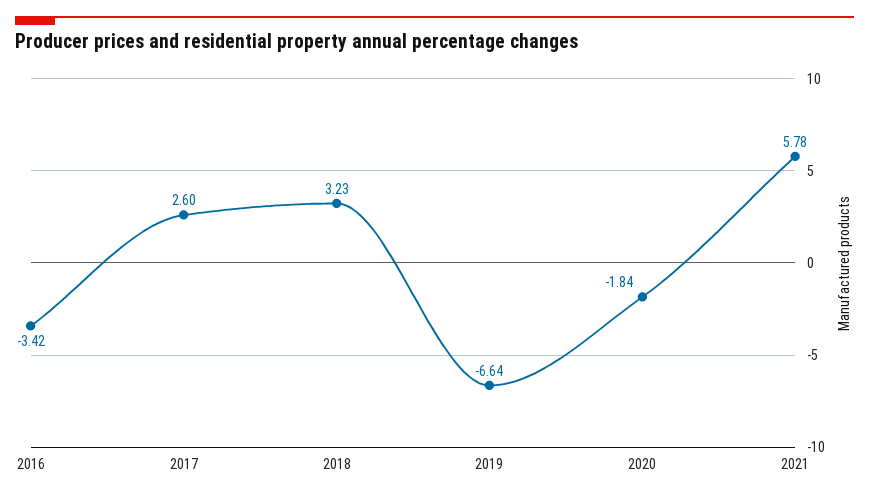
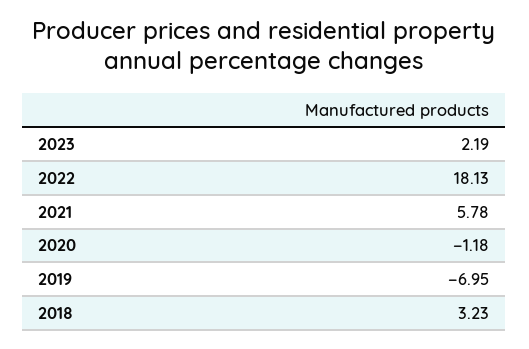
2016: -3.42 -> none
2017: 2.6 -> none
2019: -6.64 -> -6.95
2020: -1.84 -> -1.18
2023: none -> 2.19
2022: none -> 18.13

